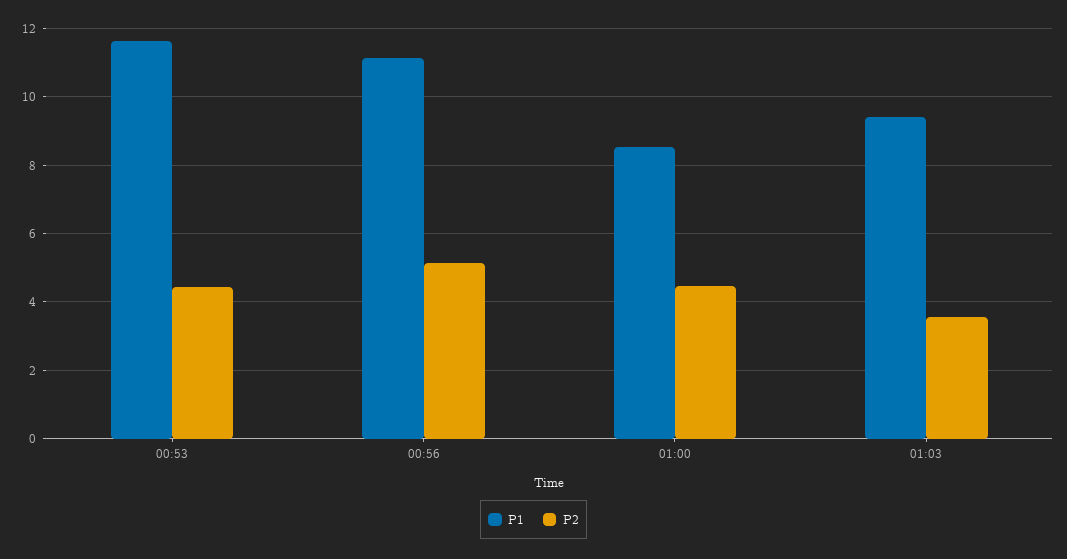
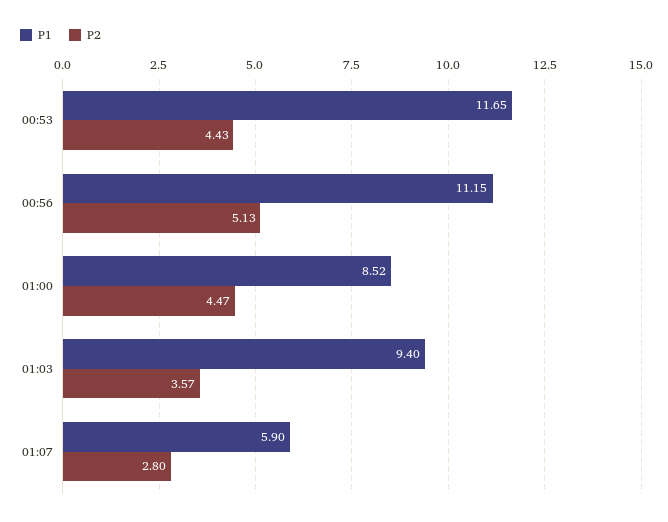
P1, 01:07: none -> 5.9
P2, 01:07: none -> 2.8

